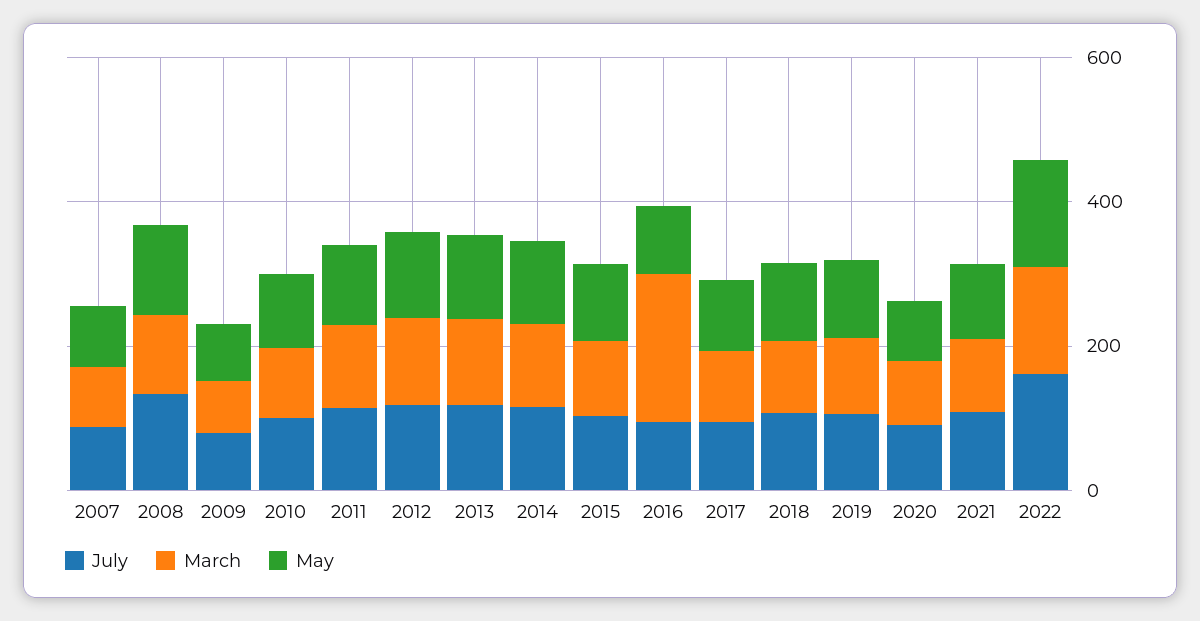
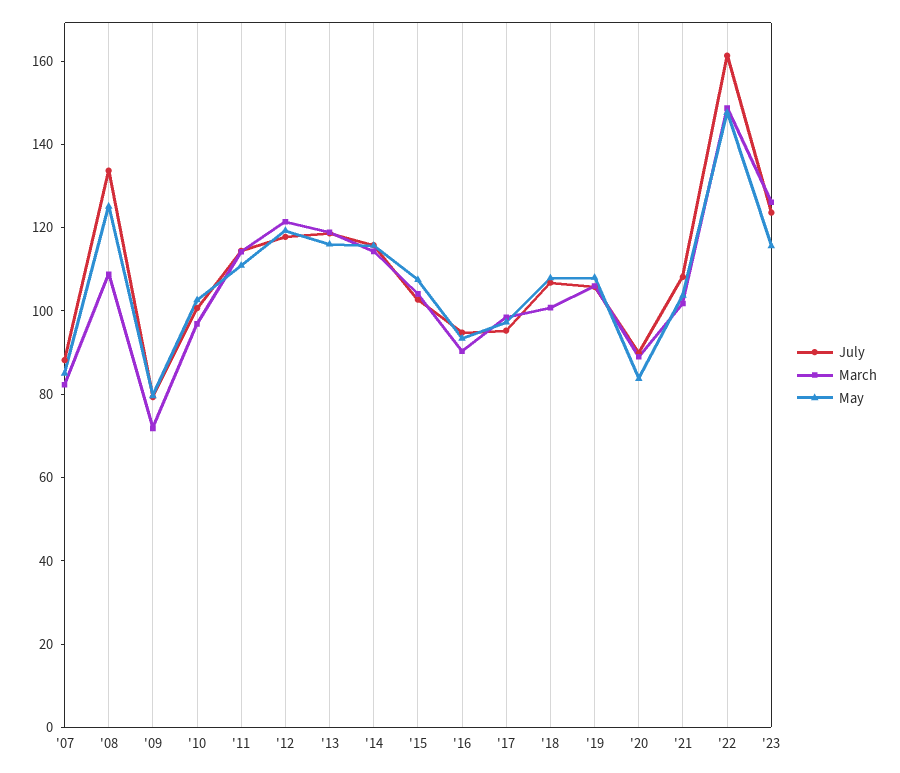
March, 2016: 200 -> 90
July, '23: none -> 125
March, '23: none -> 125
May, '23: none -> 115

